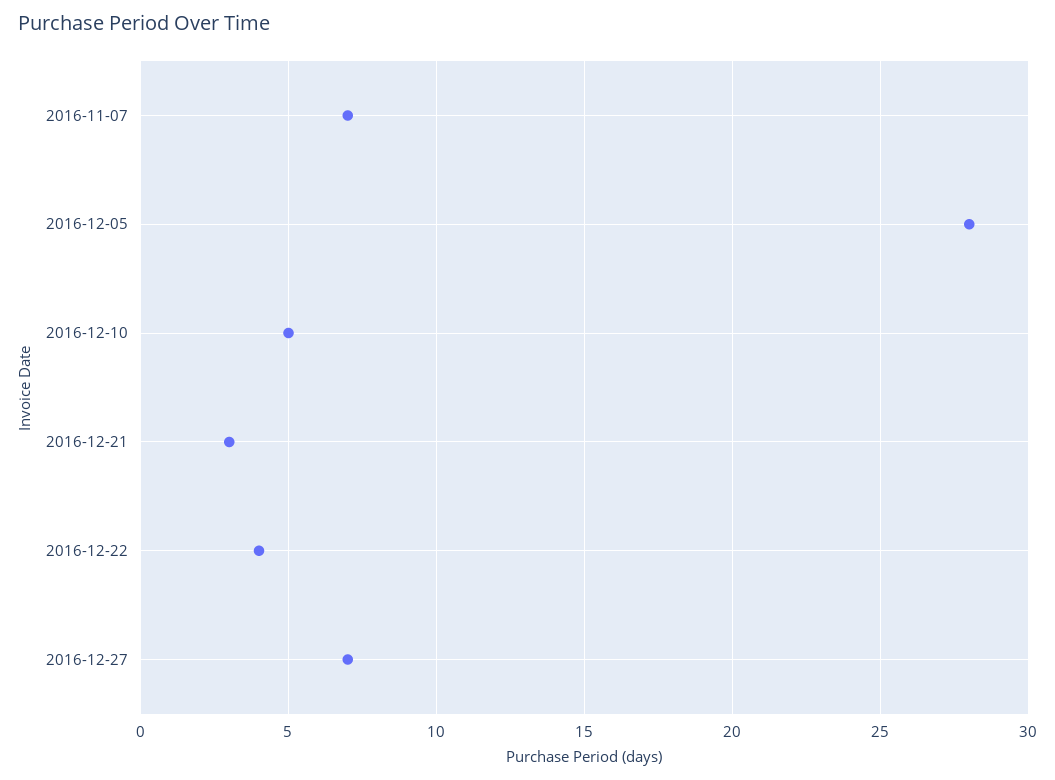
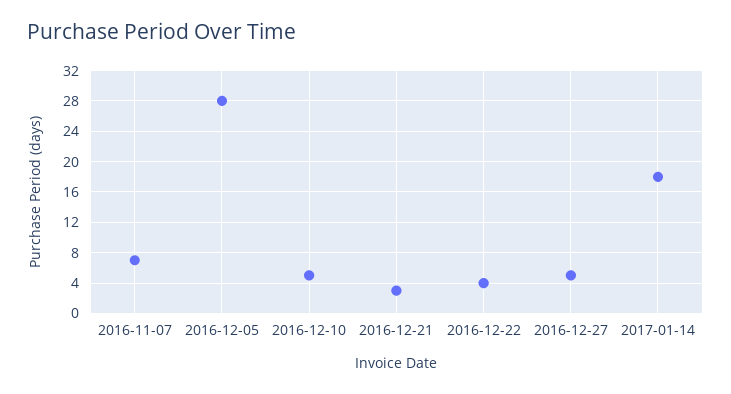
2016-12-27: 7 -> 5
2017-01-14: none -> 18

